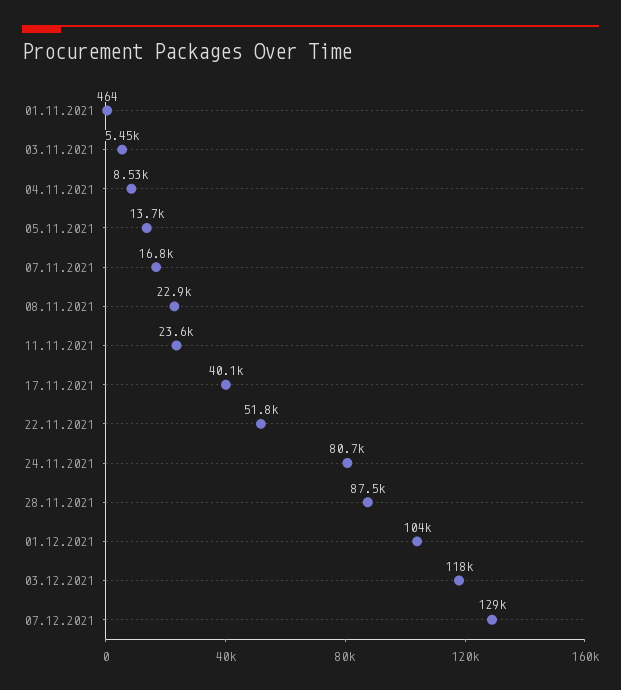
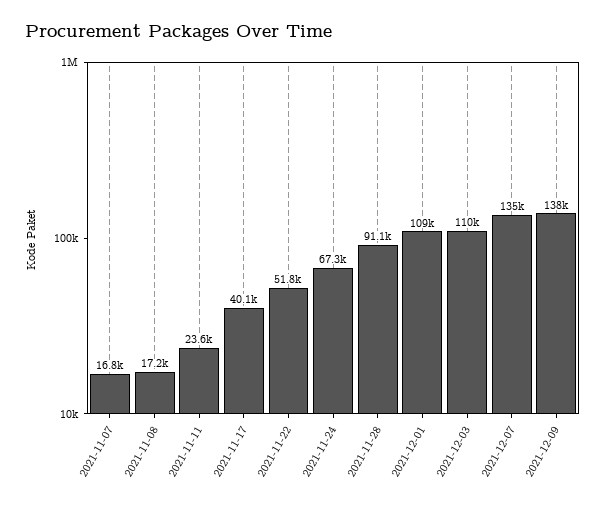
01.11.2021: 464 -> none
03.11.2021: 5450 -> none
04.11.2021: 8530 -> none
05.11.2021: 13700 -> none
08.11.2021: 22900 -> 17200
24.11.2021: 80700 -> 67300
28.11.2021: 87500 -> 91100
01.12.2021: 104000 -> 109000
03.12.2021: 118000 -> 110000
07.12.2021: 129000 -> 135000
2021-12-09: none -> 138000

